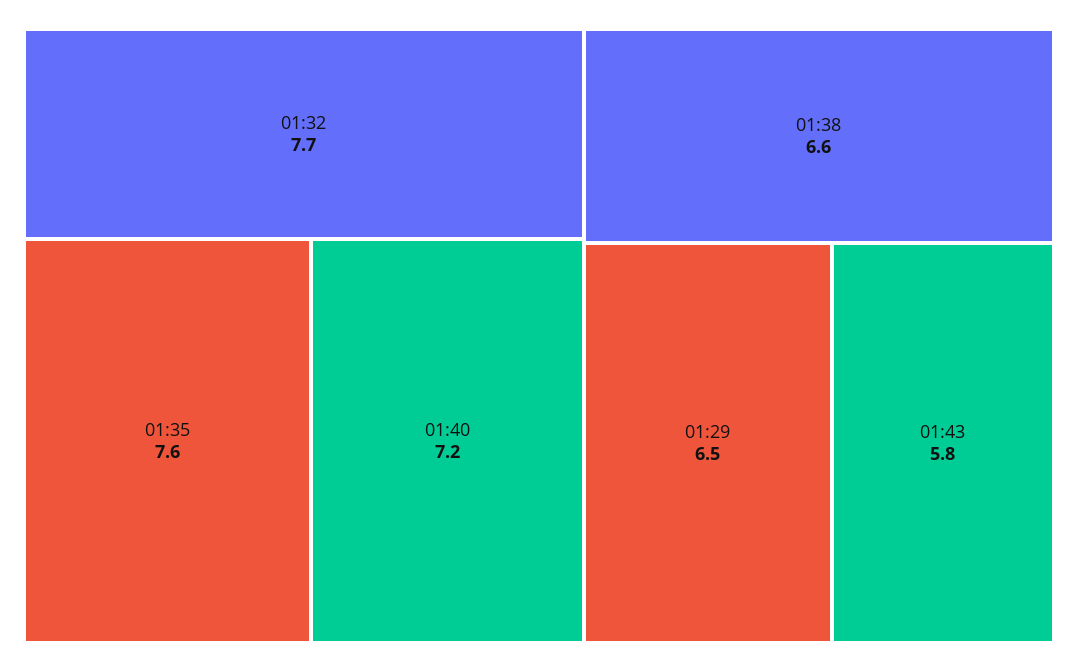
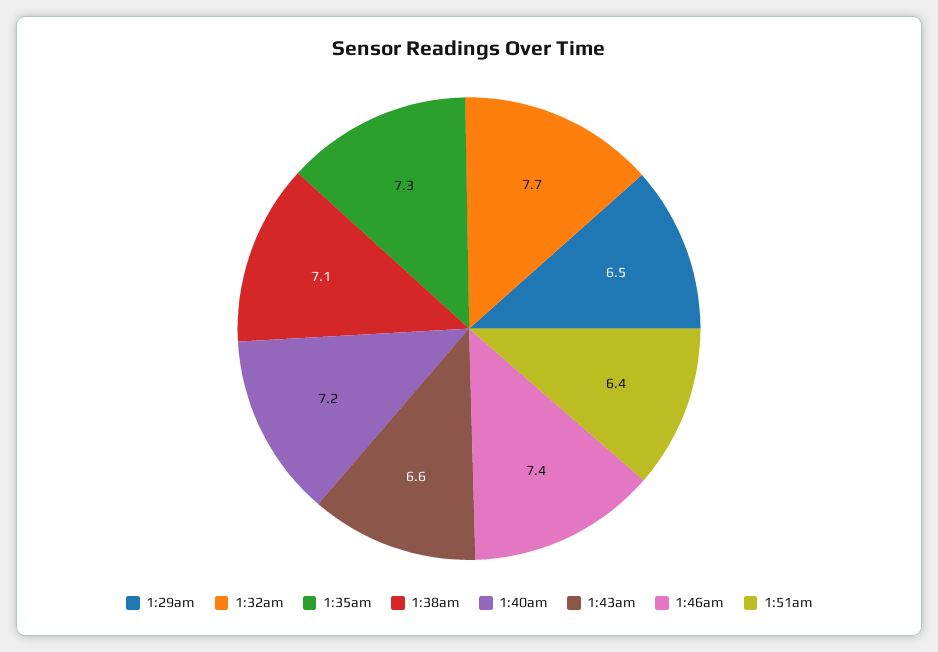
01:35: 7.6 -> 7.3
01:38: 6.6 -> 7.1
01:43: 5.8 -> 6.6
1:46am: none -> 7.4
1:51am: none -> 6.4

